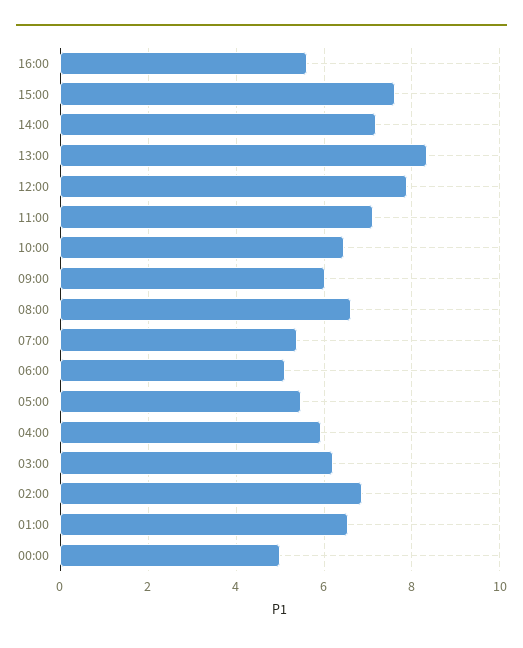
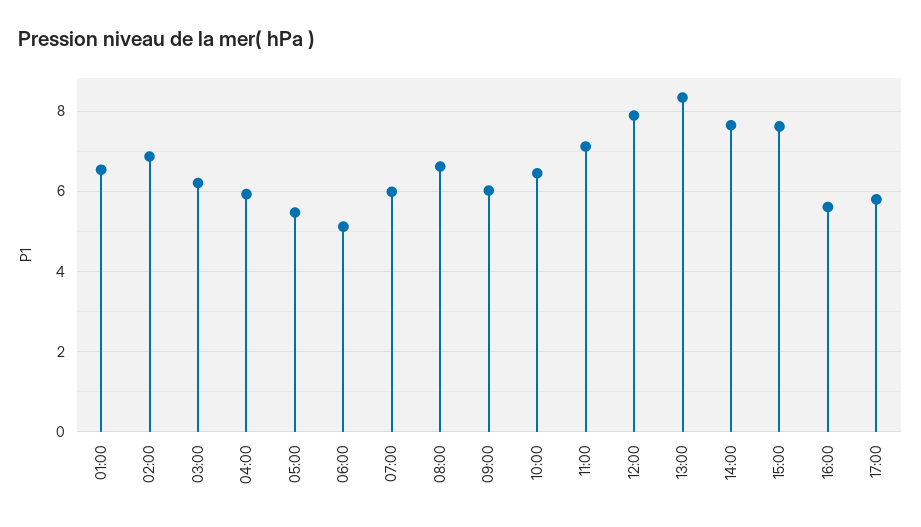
14:00: 7.2 -> 7.6
07:00: 5.4 -> 6
00:00: 5 -> none
17:00: none -> 5.8

